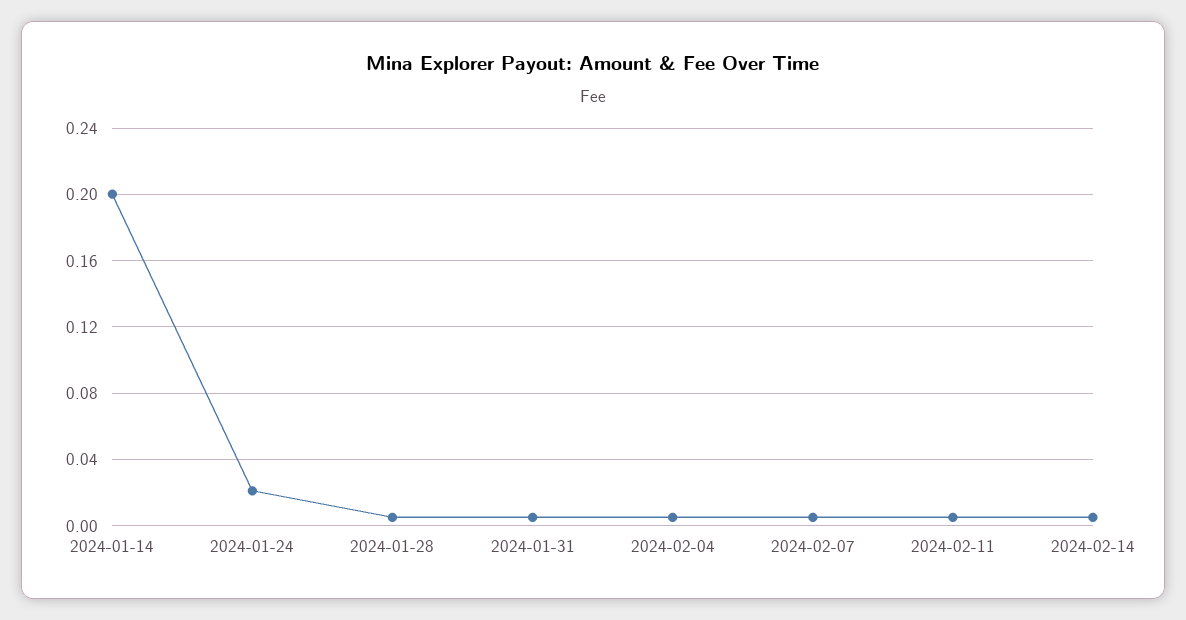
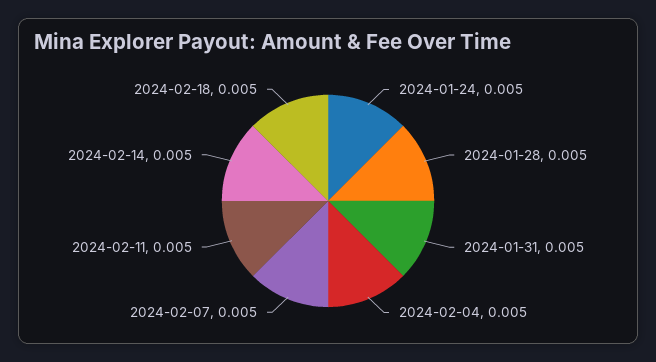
2024-01-14: 0.2 -> none
2024-01-24: 0.02 -> 0.005
2024-02-18: none -> 0.005

